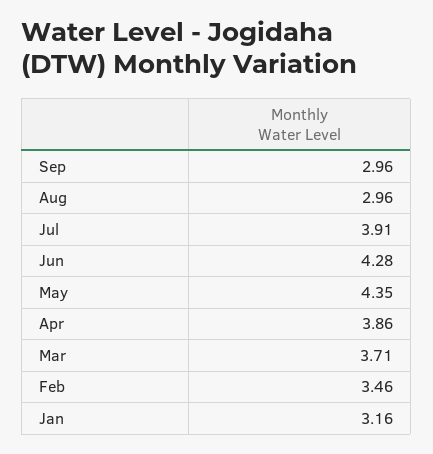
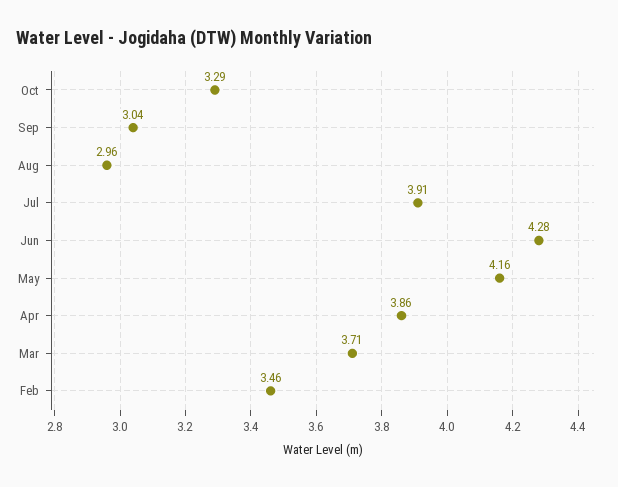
Sep: 2.96 -> 3.04
May: 4.35 -> 4.16
Jan: 3.16 -> none
Oct: none -> 3.29

